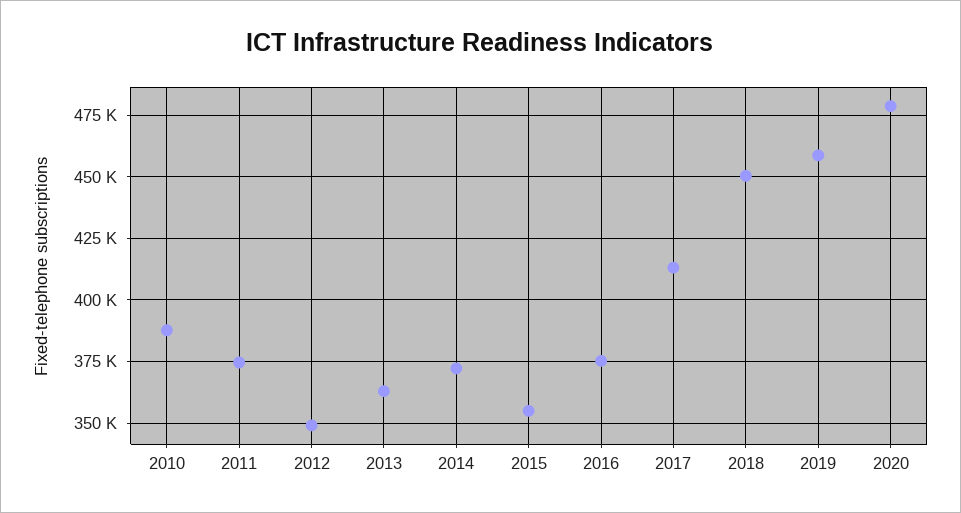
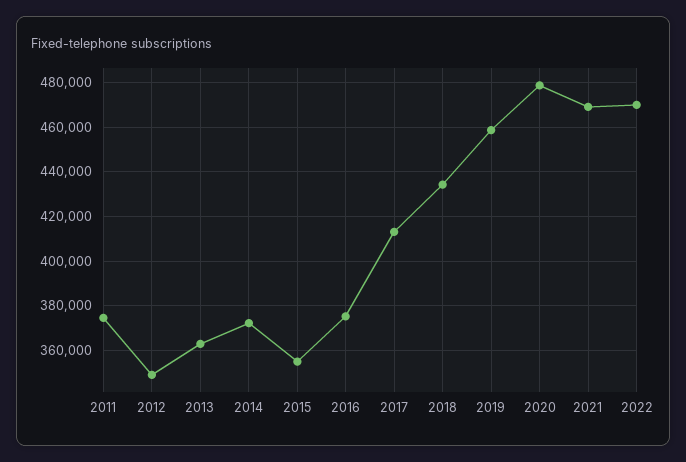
2010: 387500 -> none
2018: 450000 -> 435000
2021: none -> 470000
2022: none -> 470000

